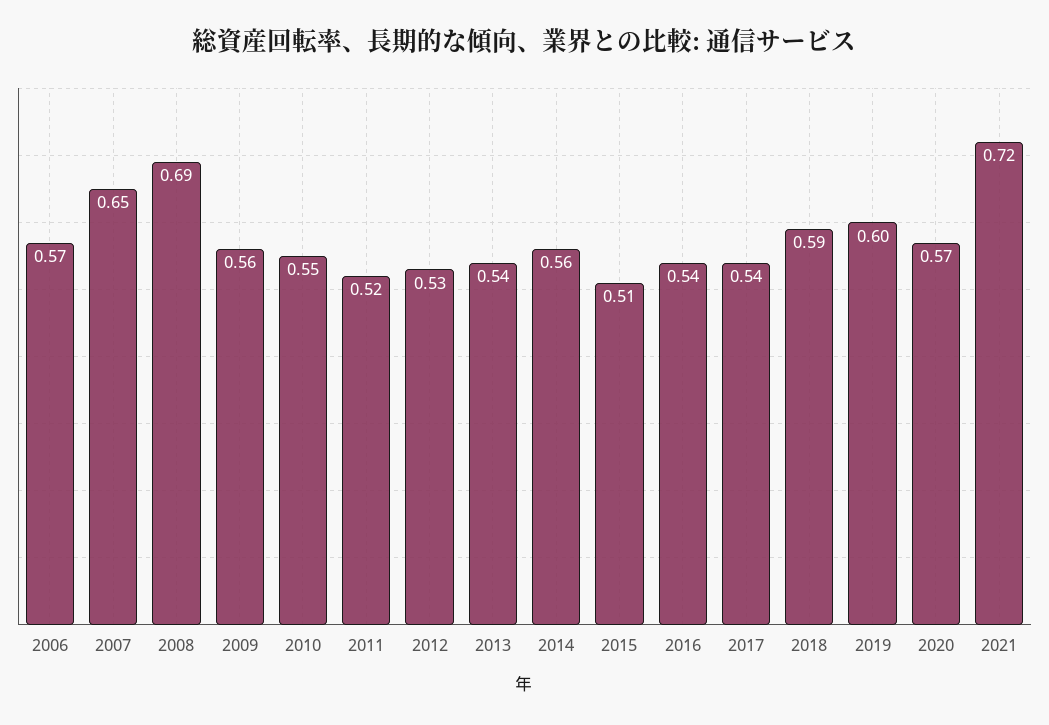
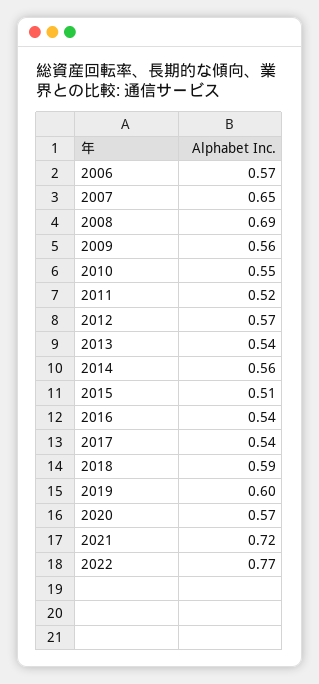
2012: 0.53 -> 0.57
2022: none -> 0.77

